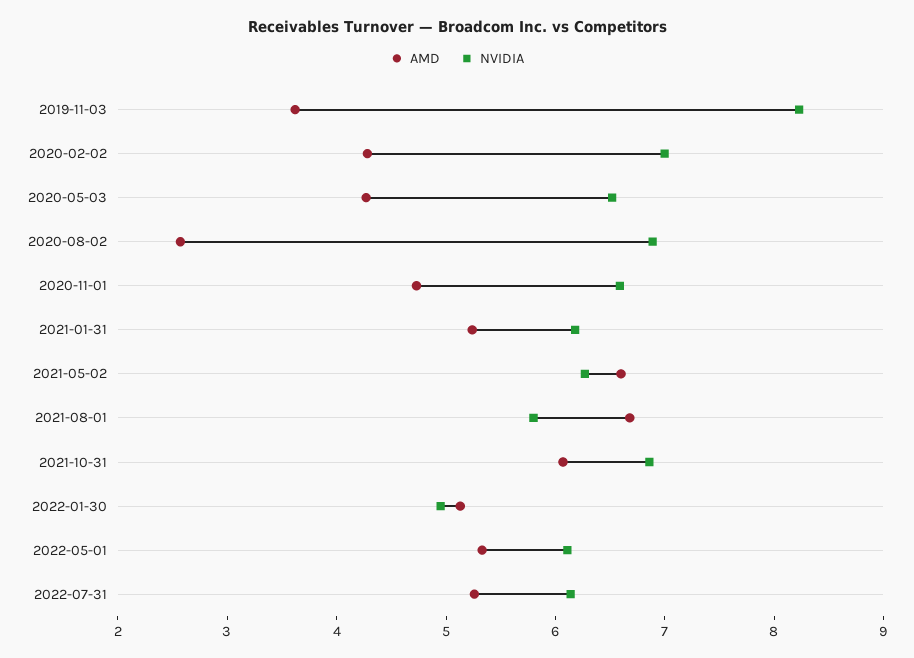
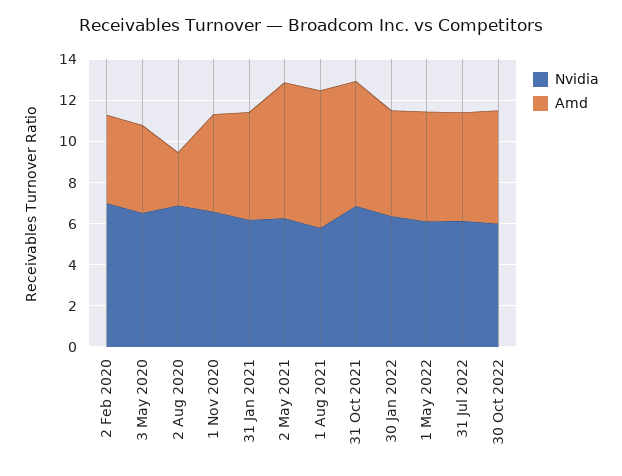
AMD, 2019-11-03: 3.6 -> none
NVIDIA, 2019-11-03: 8.2 -> none
NVIDIA, 2022-01-30: 5 -> 6.5
NVIDIA, 30 Oct 2022: none -> 6
AMD, 30 Oct 2022: none -> 5.5

